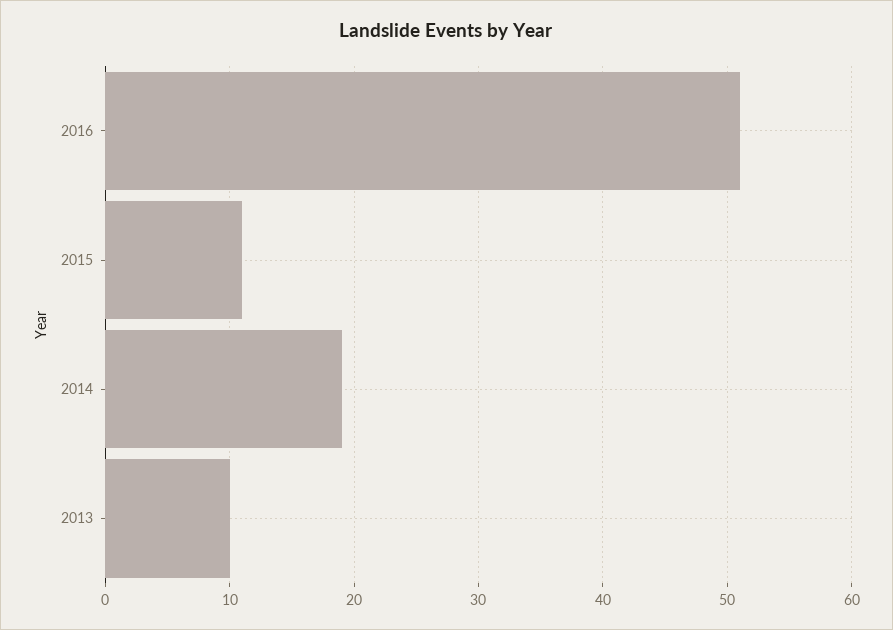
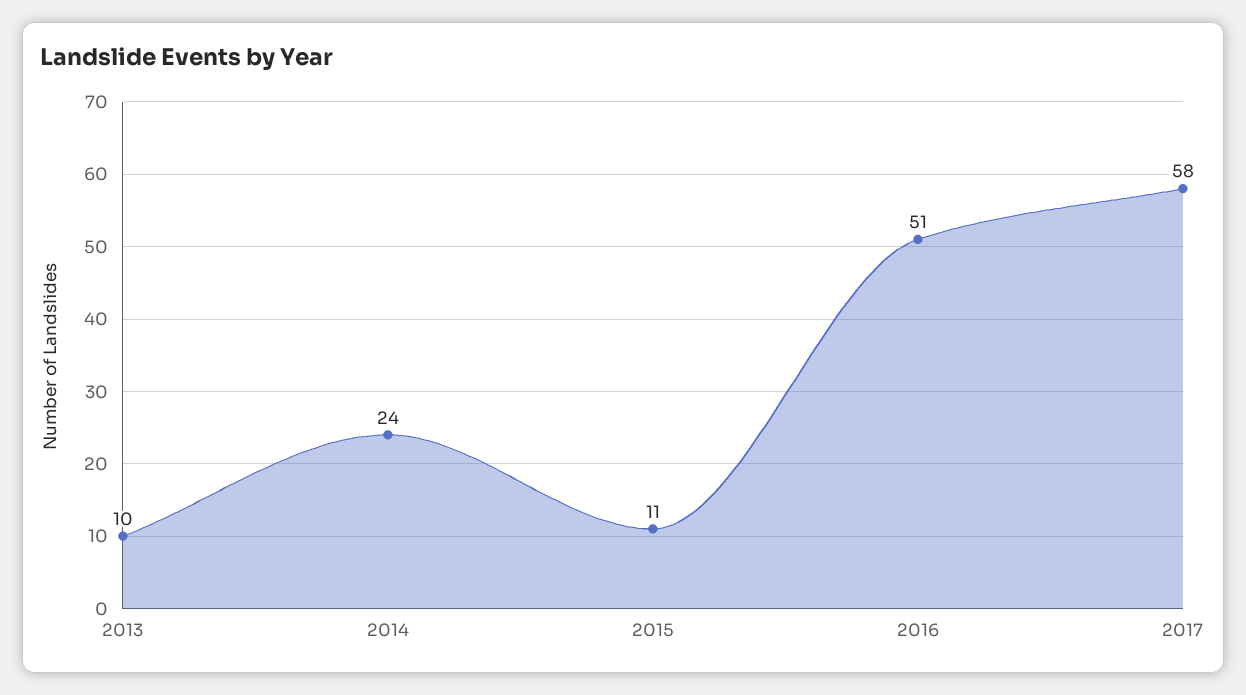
2014: 19 -> 24
2017: none -> 58

